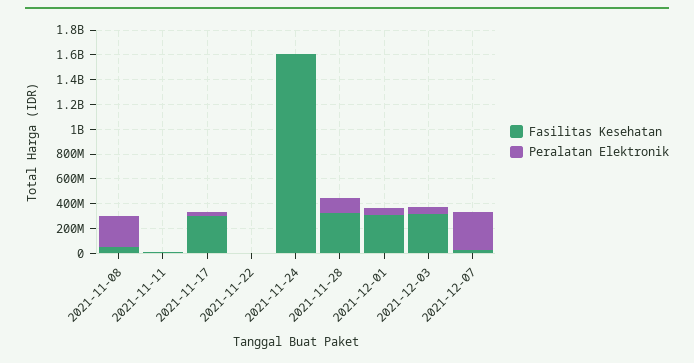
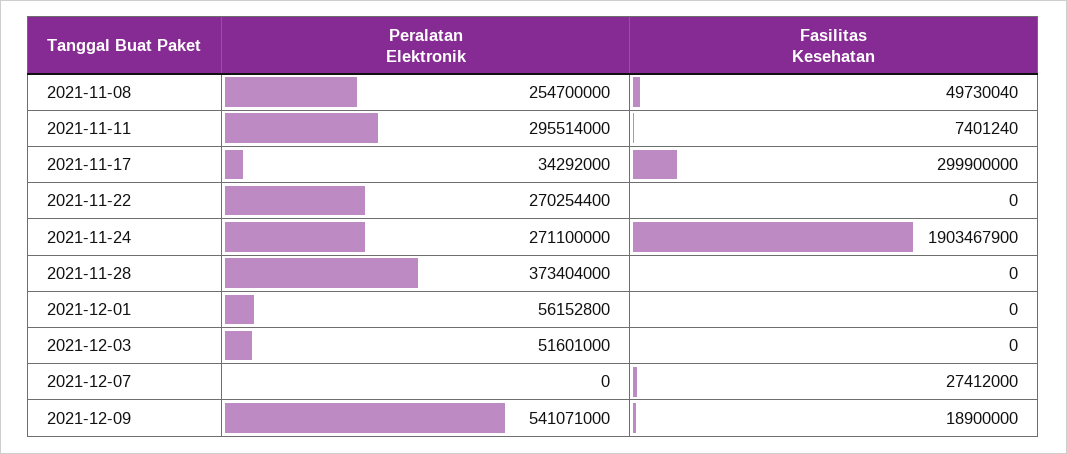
Peralatan Elektronik, 2021-11-11: 0 -> 295514000
Peralatan Elektronik, 2021-11-22: 0 -> 270254400
Fasilitas Kesehatan, 2021-11-24: 1600000000 -> 1903467900
Peralatan Elektronik, 2021-11-24: 0 -> 271100000
Fasilitas Kesehatan, 2021-11-28: 300000000 -> 0
Peralatan Elektronik, 2021-11-28: 100000000 -> 373404000
Fasilitas Kesehatan, 2021-12-01: 300000000 -> 0
Fasilitas Kesehatan, 2021-12-03: 300000000 -> 0
Peralatan Elektronik, 2021-12-07: 300000000 -> 0
Peralatan Elektronik, 2021-12-09: none -> 541071000
Fasilitas Kesehatan, 2021-12-09: none -> 18900000

